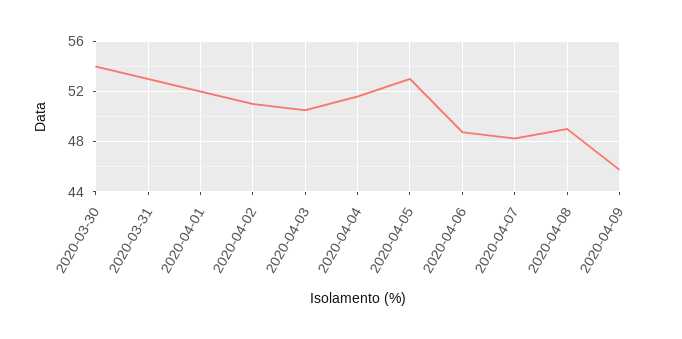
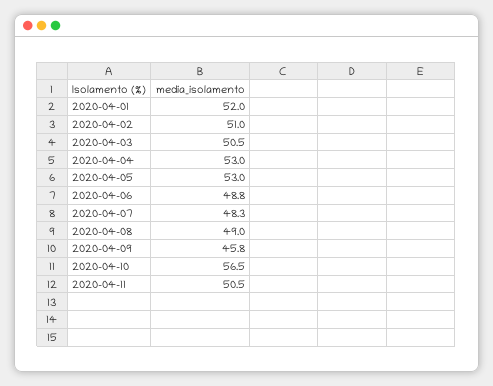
2020-03-30: 54 -> none
2020-03-31: 53 -> none
2020-04-04: 51.5 -> 53
2020-04-10: none -> 56.5
2020-04-11: none -> 50.5

